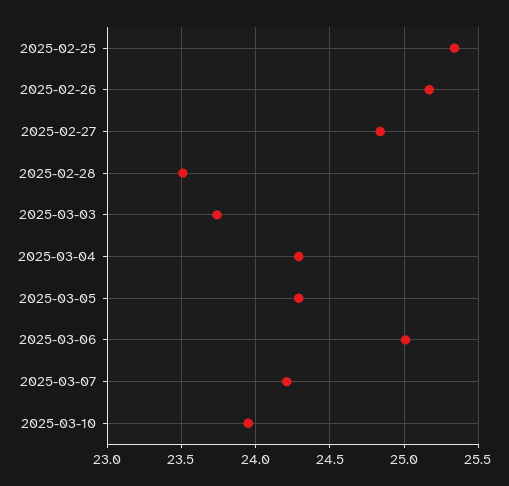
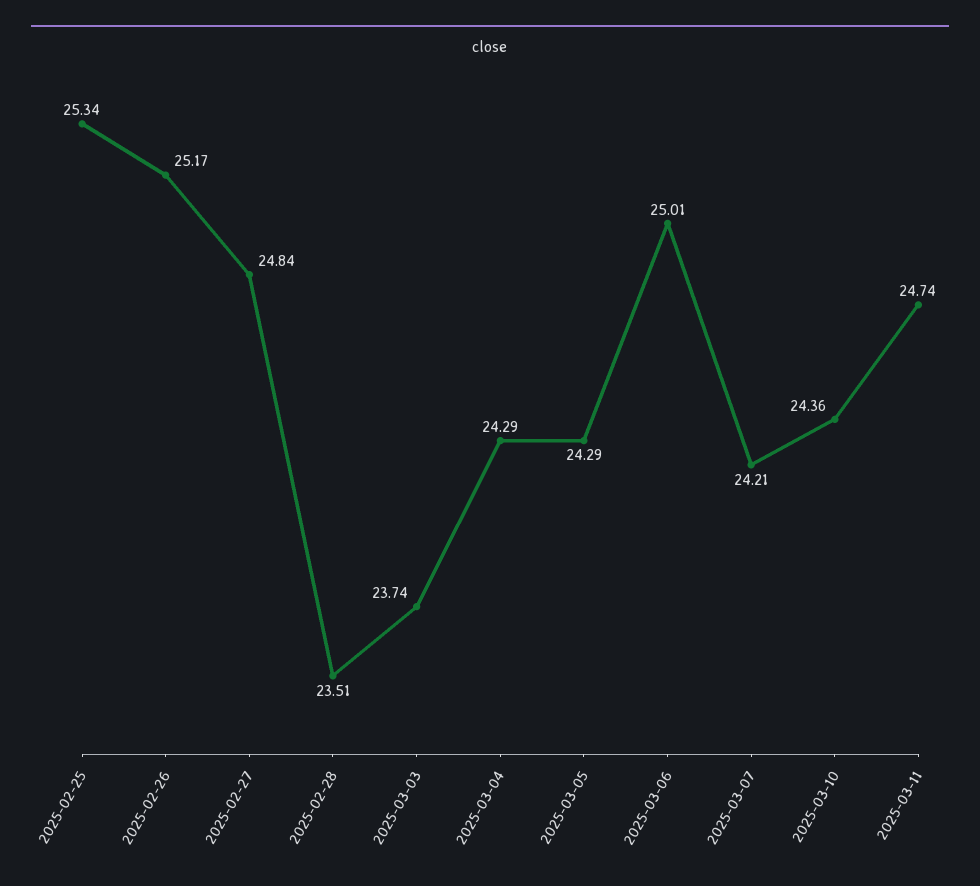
2025-03-10: 23.95 -> 24.36
2025-03-11: none -> 24.74

